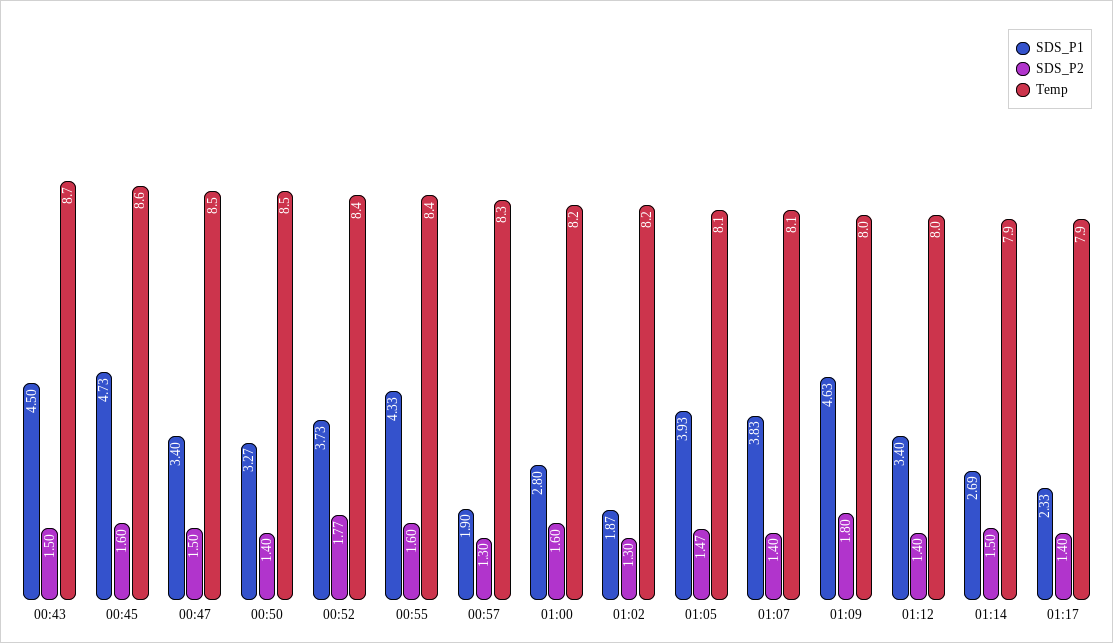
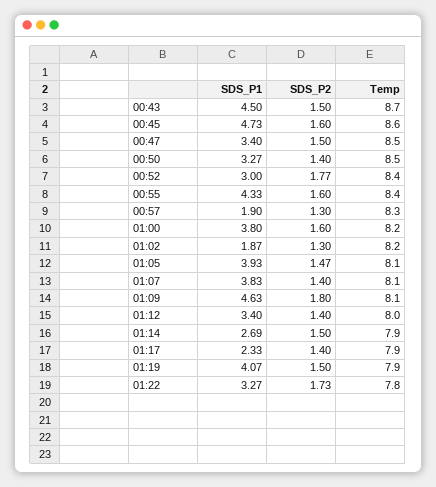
SDS_P1, 00:52: 3.73 -> 3
SDS_P1, 01:00: 2.8 -> 3.8
Temp, 01:09: 8 -> 8.1
SDS_P1, 01:19: none -> 4.07
SDS_P2, 01:19: none -> 1.5
Temp, 01:19: none -> 7.9
SDS_P1, 01:22: none -> 3.27
SDS_P2, 01:22: none -> 1.73
Temp, 01:22: none -> 7.8

